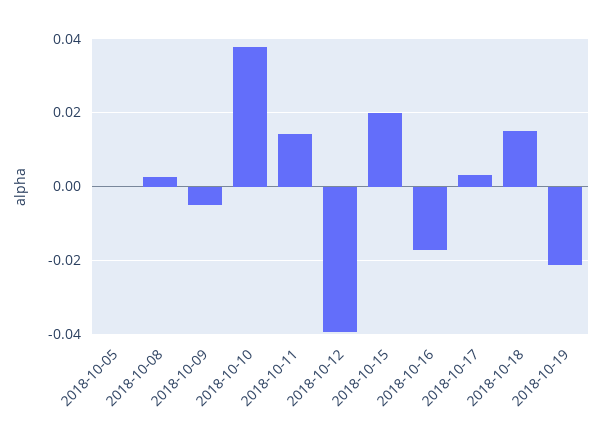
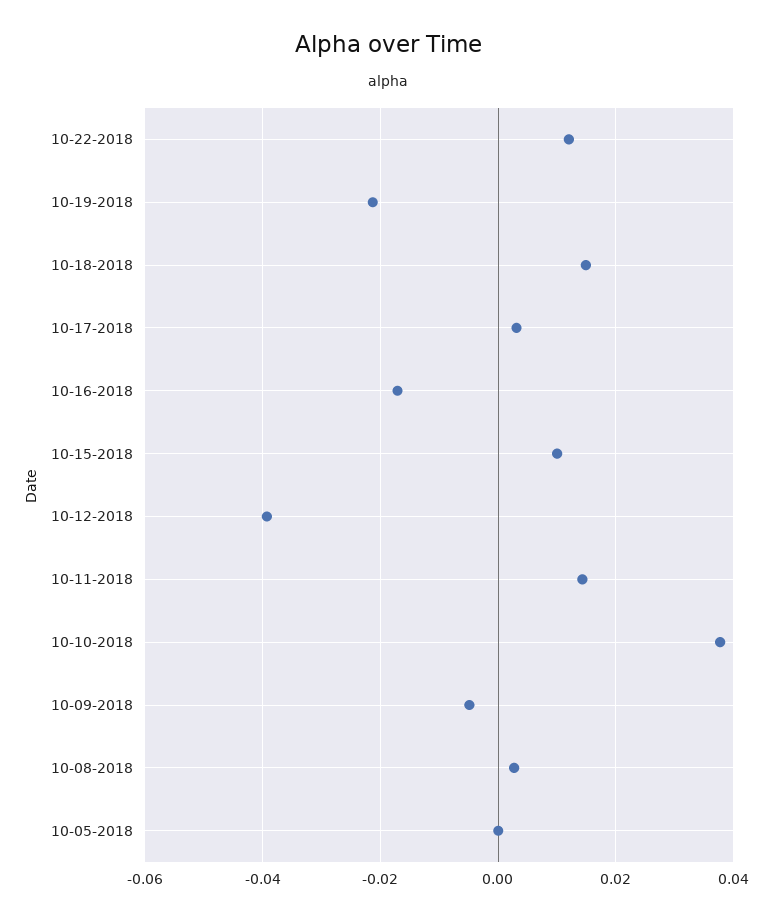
2018-10-15: 0.02 -> 0.01
10-22-2018: none -> 0.012

